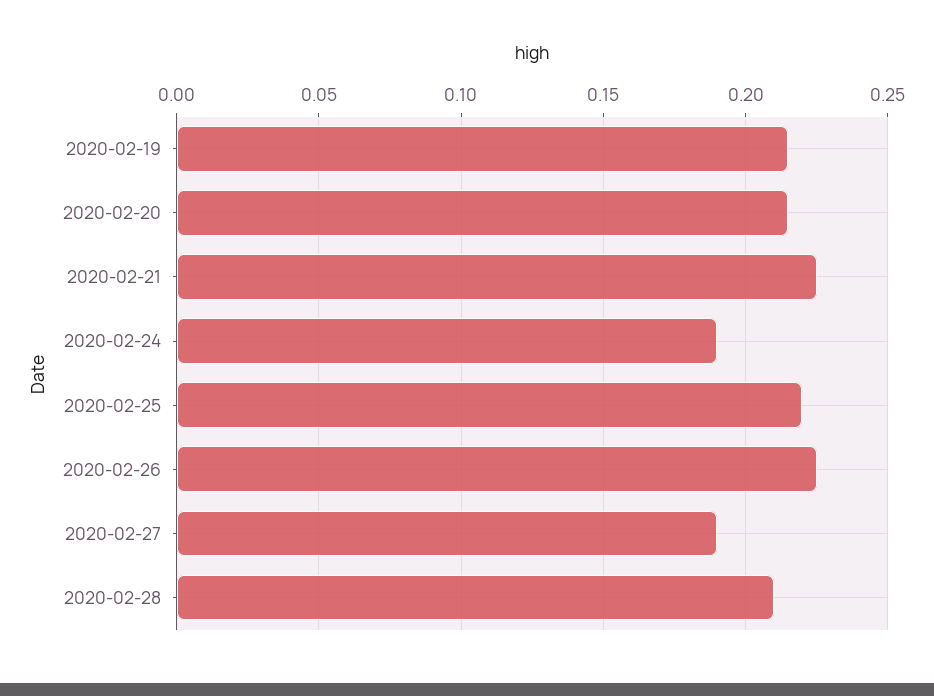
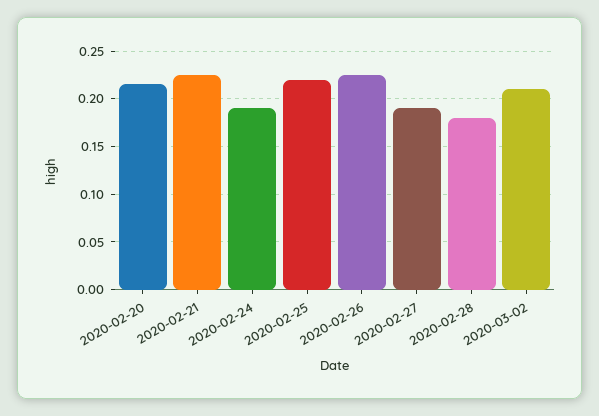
2020-02-19: 0.215 -> none
2020-02-28: 0.21 -> 0.18
2020-03-02: none -> 0.21

